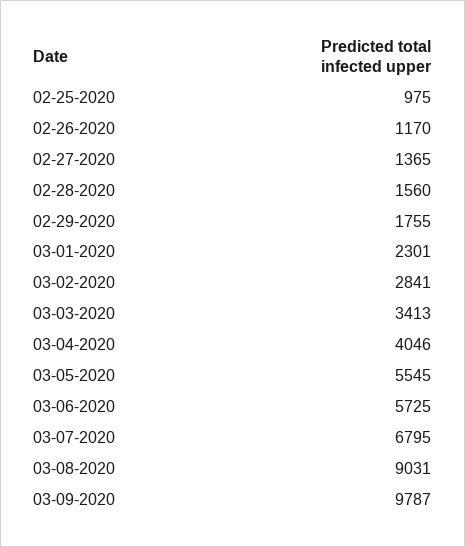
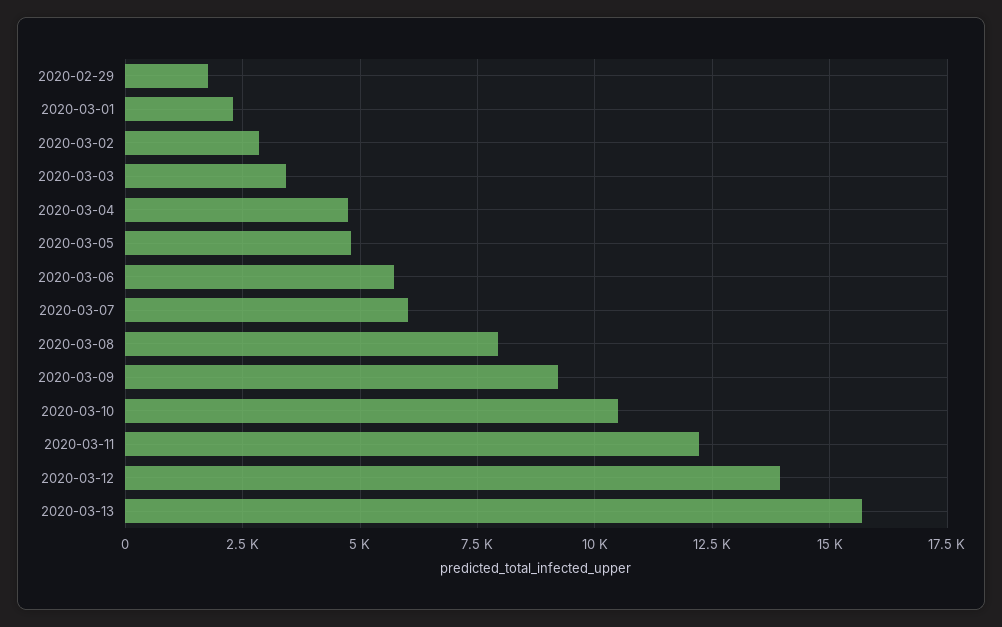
02-25-2020: 975 -> none
02-26-2020: 1170 -> none
02-27-2020: 1365 -> none
02-28-2020: 1560 -> none
03-04-2020: 4046 -> 4750
03-05-2020: 5545 -> 4750
03-07-2020: 6795 -> 6000
03-08-2020: 9031 -> 8000
03-09-2020: 9787 -> 9250
2020-03-10: none -> 10500
2020-03-11: none -> 12250
2020-03-12: none -> 14000
2020-03-13: none -> 15750

